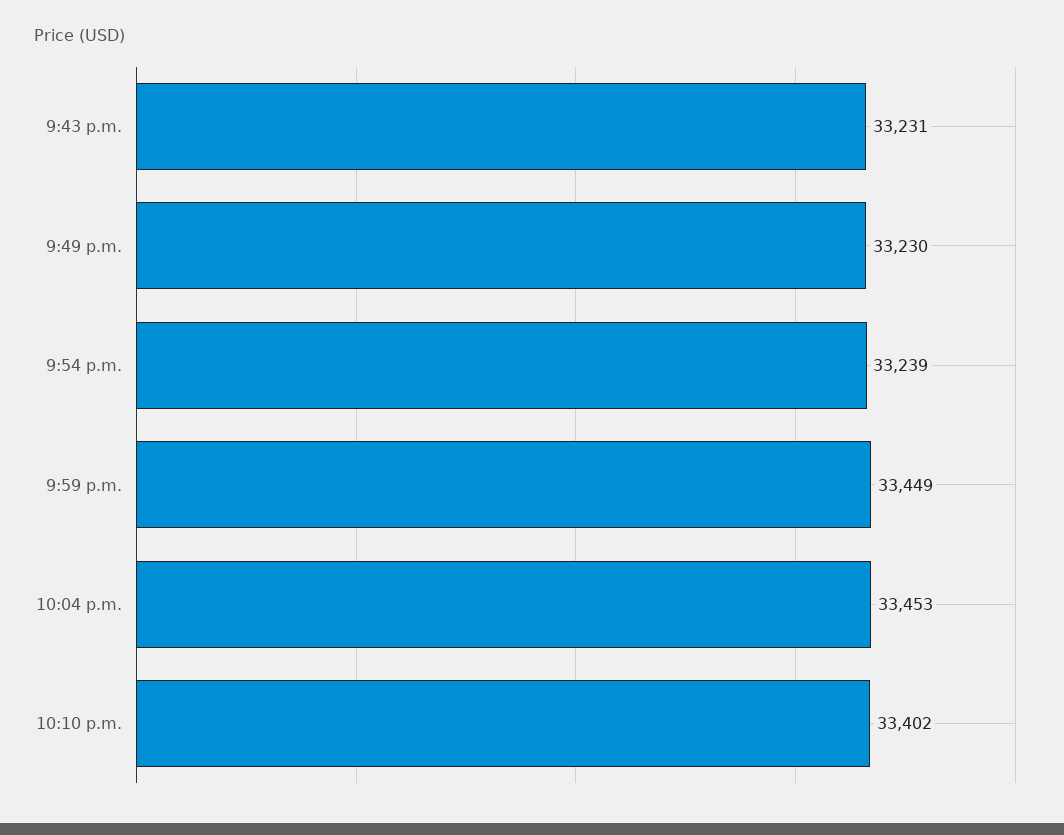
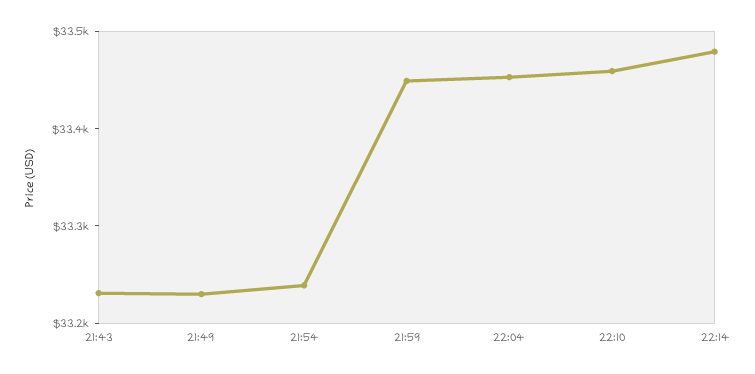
10:10 p.m.: 33402 -> 33460
22:14: none -> 33480

